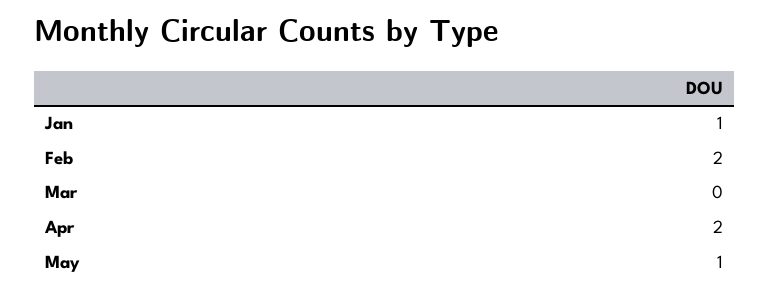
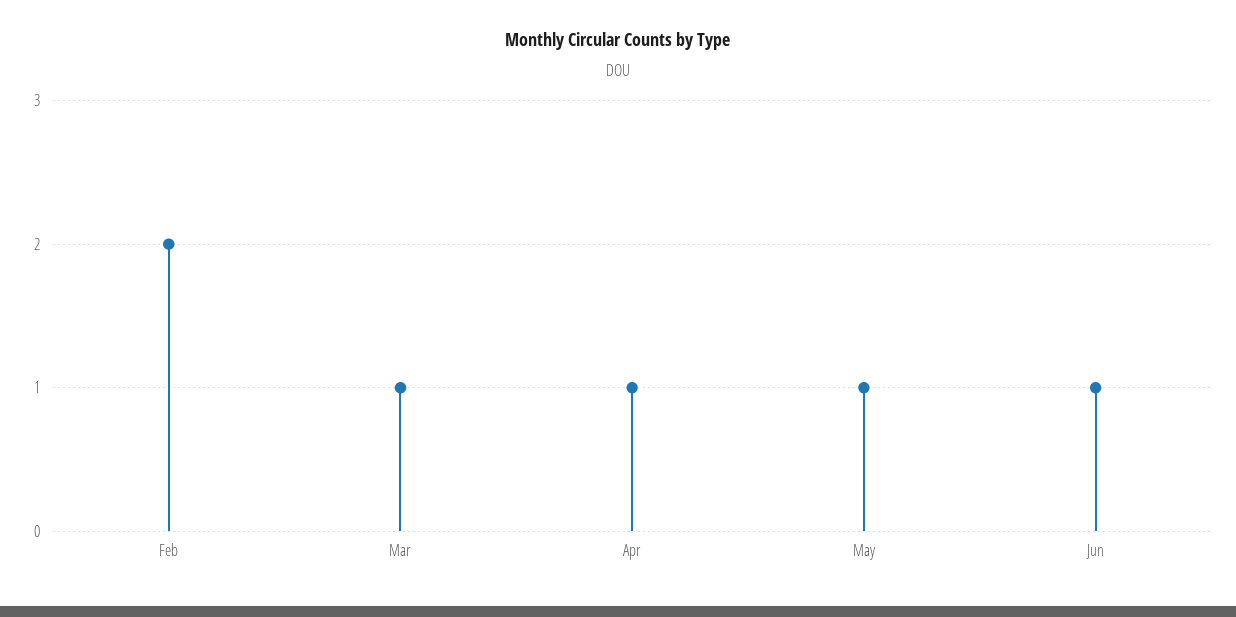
Jan: 1 -> none
Mar: 0 -> 1
Apr: 2 -> 1
Jun: none -> 1

